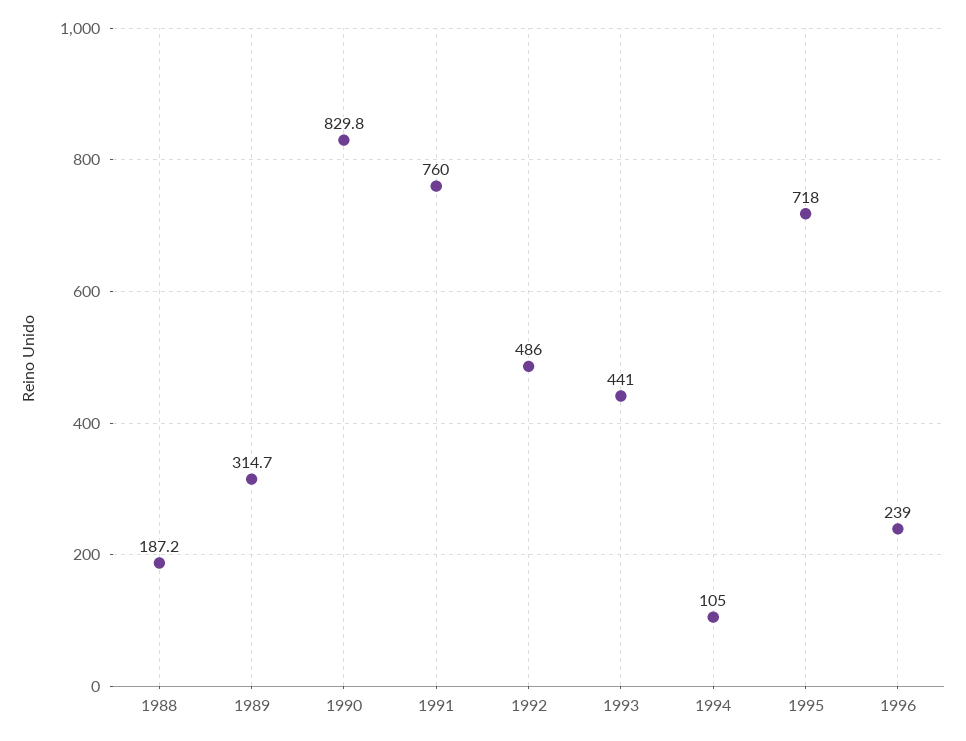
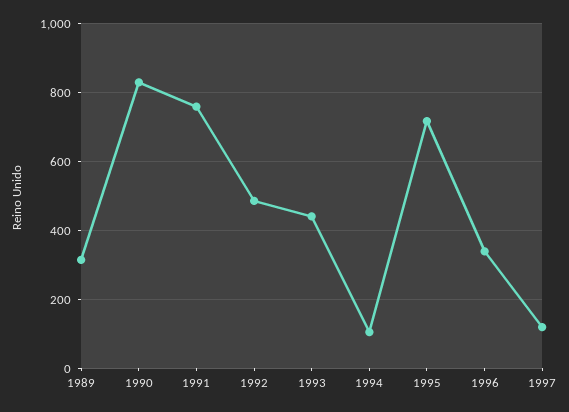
1988: 187.2 -> none
1996: 239 -> 340
1997: none -> 120

